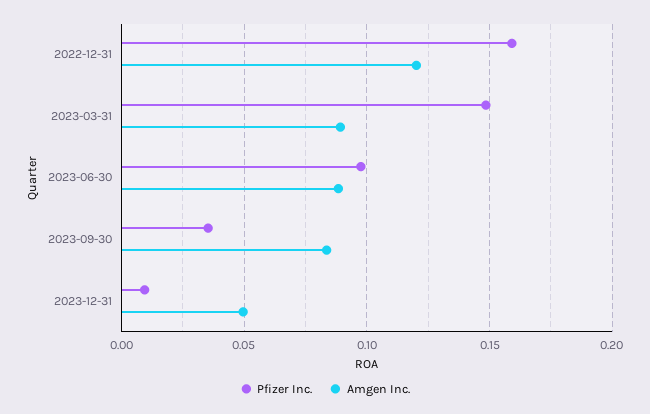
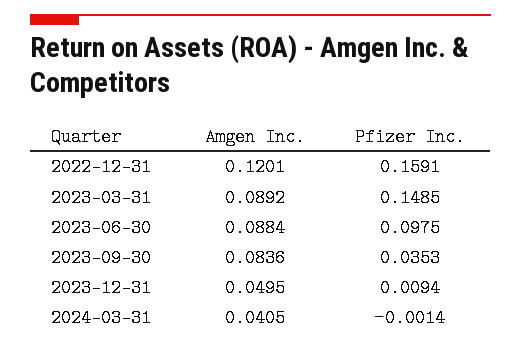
Amgen Inc., 2024-03-31: none -> 0.0405
Pfizer Inc., 2024-03-31: none -> -0.0014

